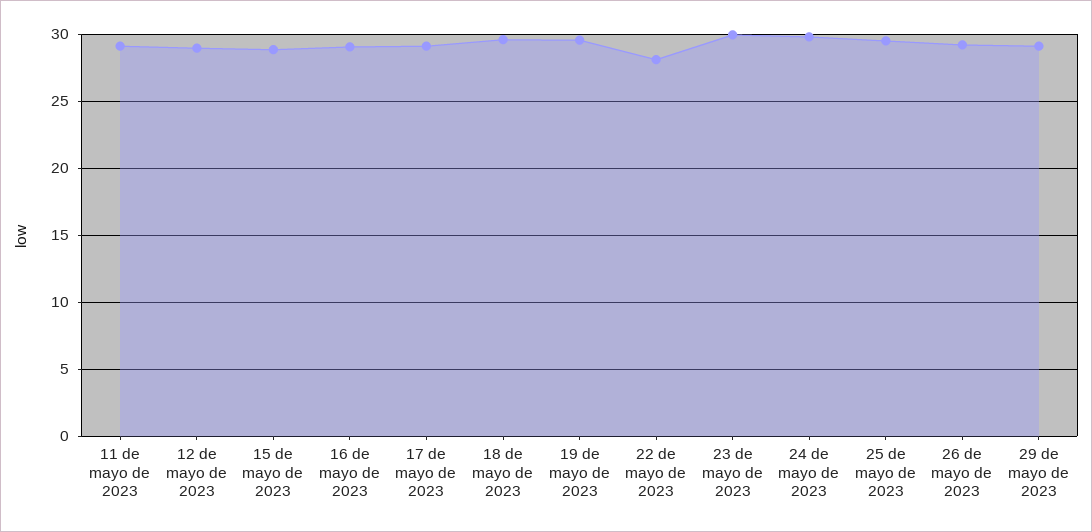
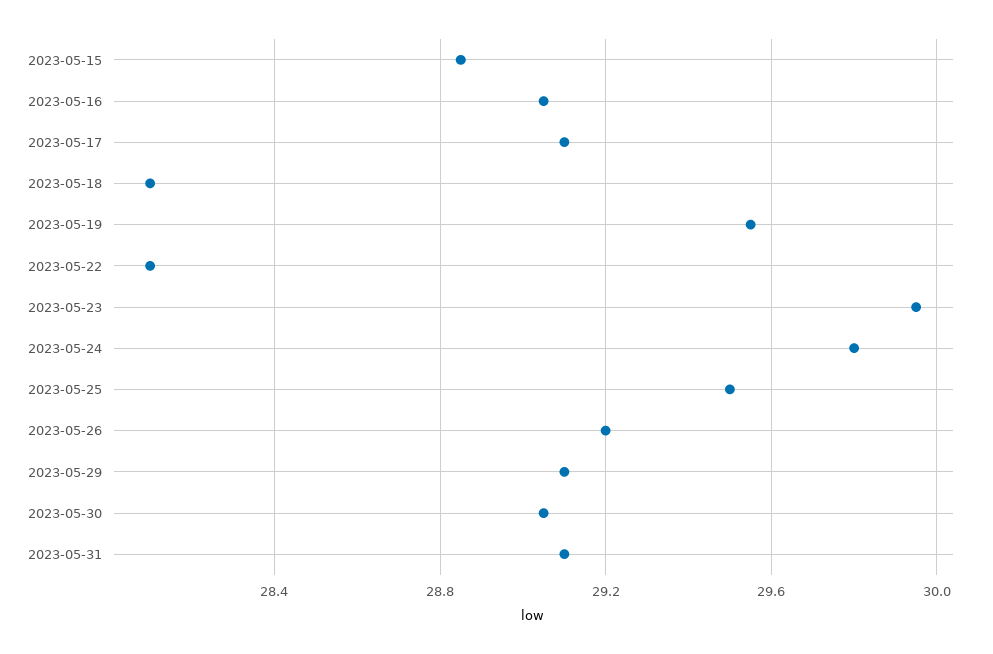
11 de mayo de 2023: 29 -> none
12 de mayo de 2023: 29 -> none
18 de mayo de 2023: 29.5 -> 28.1
2023-05-30: none -> 29.05
2023-05-31: none -> 29.1

